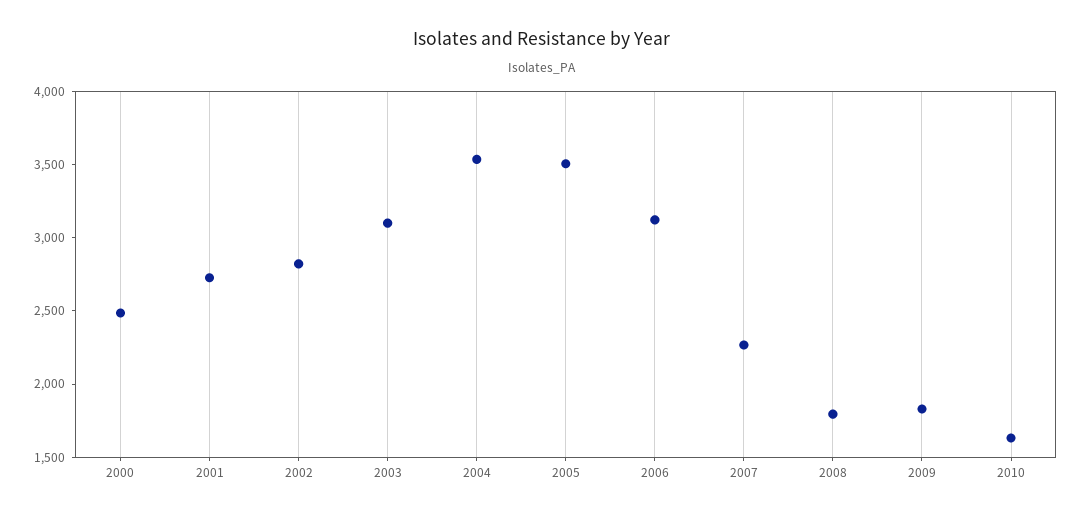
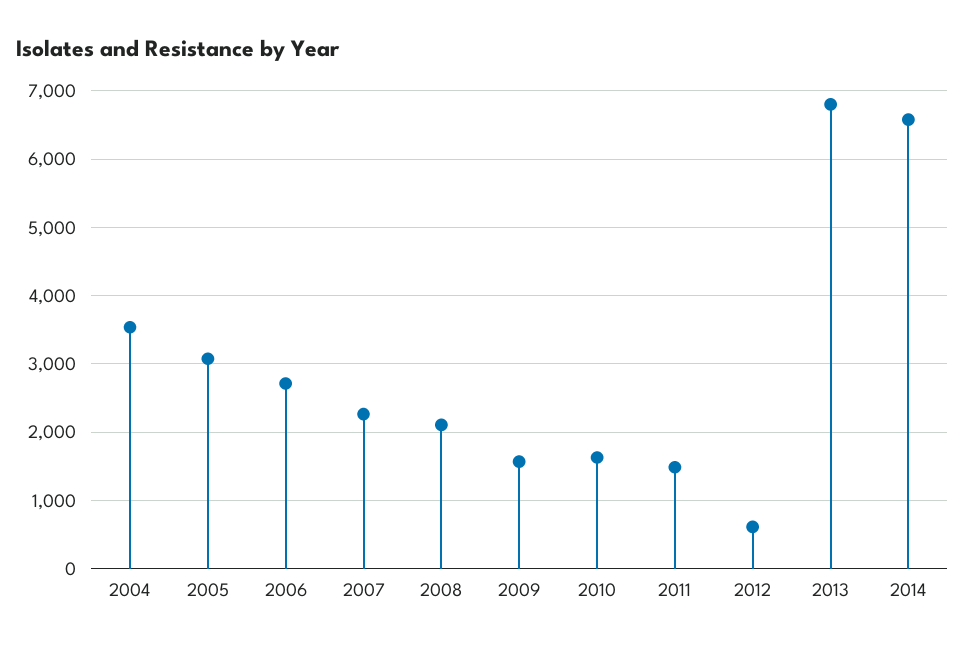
2000: 2500 -> none
2001: 2700 -> none
2002: 2800 -> none
2003: 3100 -> none
2005: 3500 -> 3100
2006: 3100 -> 2700
2008: 1800 -> 2100
2009: 1800 -> 1600
2011: none -> 1500
2012: none -> 600
2013: none -> 6800
2014: none -> 6600

